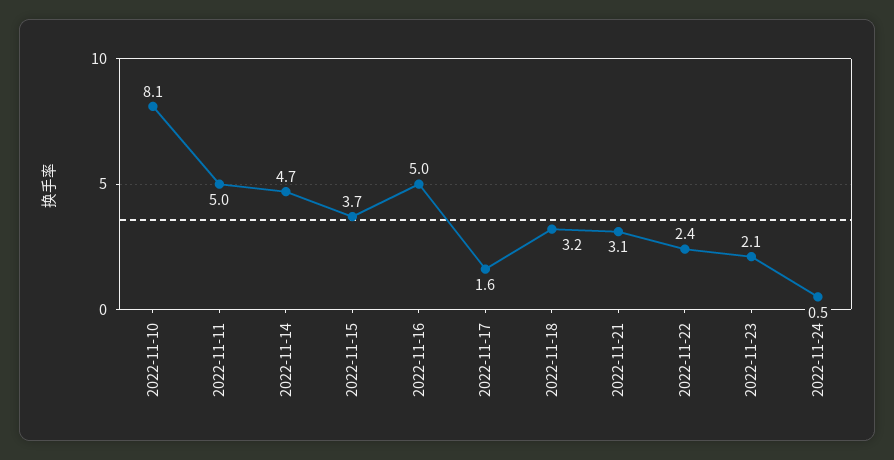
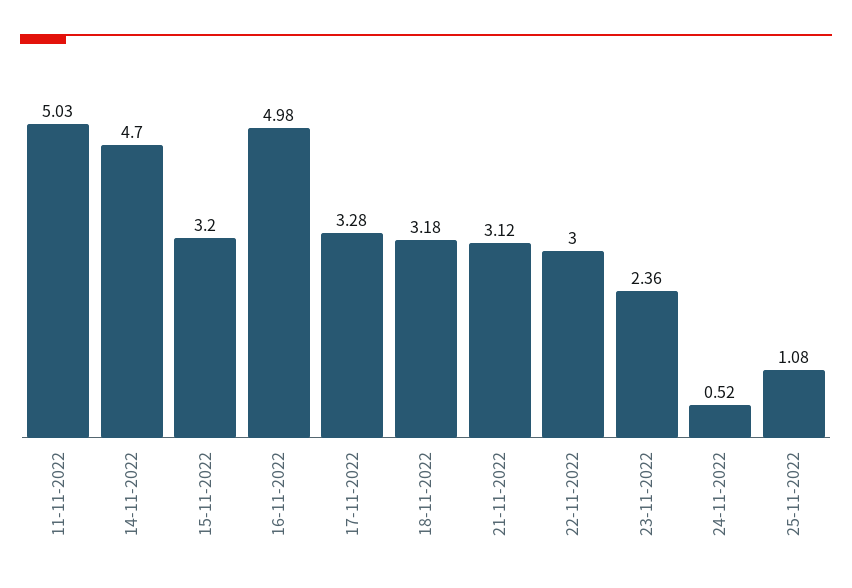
2022-11-10: 8.1 -> none
2022-11-15: 3.7 -> 3.2
2022-11-17: 1.6 -> 3.28
2022-11-22: 2.4 -> 3
2022-11-23: 2.1 -> 2.36
25-11-2022: none -> 1.08

